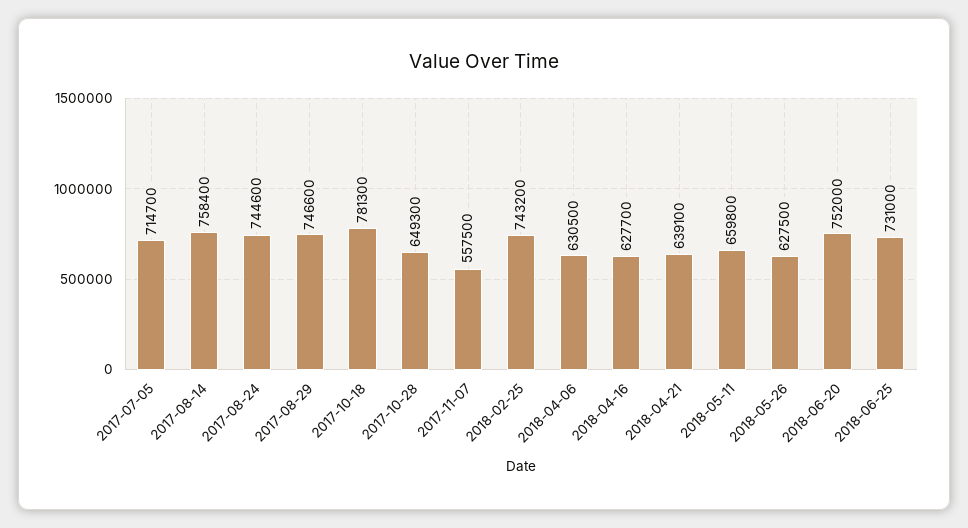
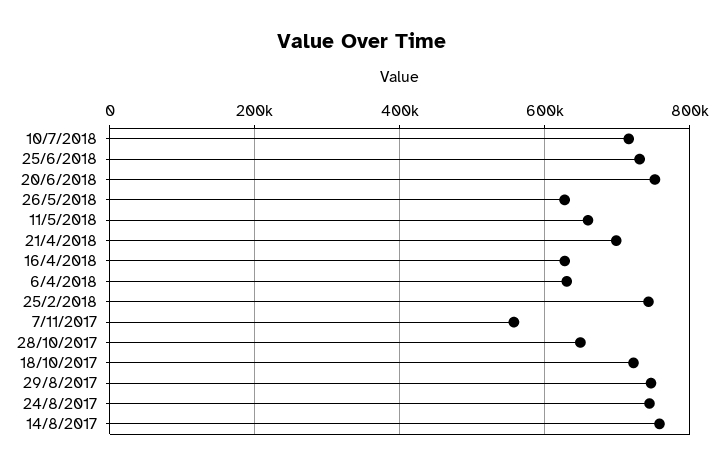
2017-07-05: 714700 -> none
2017-10-18: 781300 -> 720000
2018-04-21: 639100 -> 700000
10/7/2018: none -> 720000

